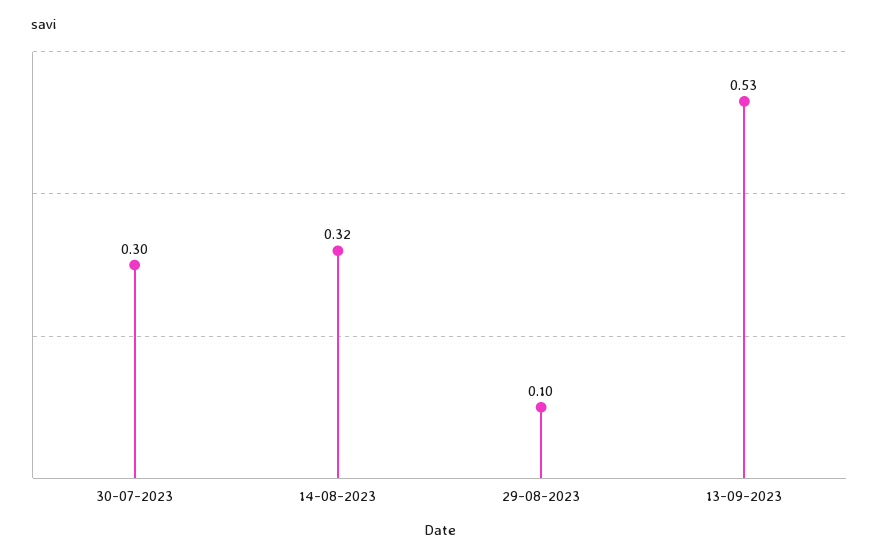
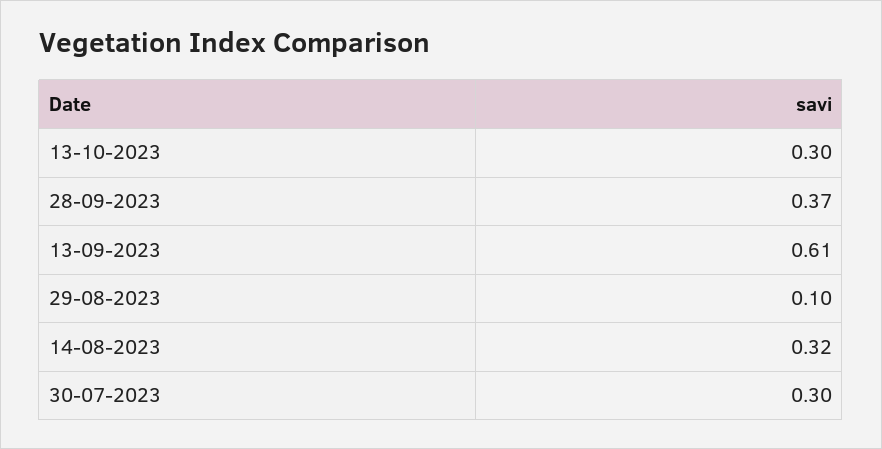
13-09-2023: 0.53 -> 0.61
13-10-2023: none -> 0.3
28-09-2023: none -> 0.37

